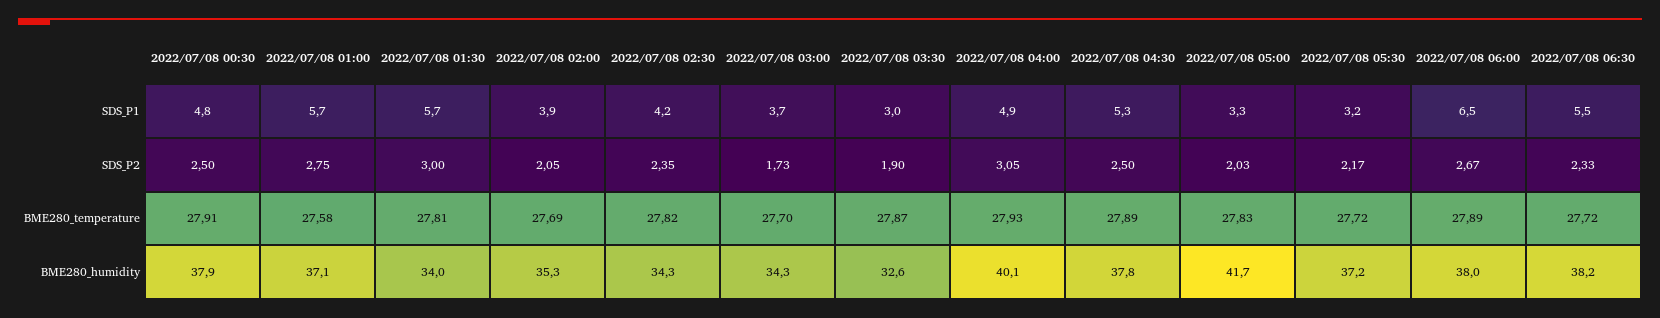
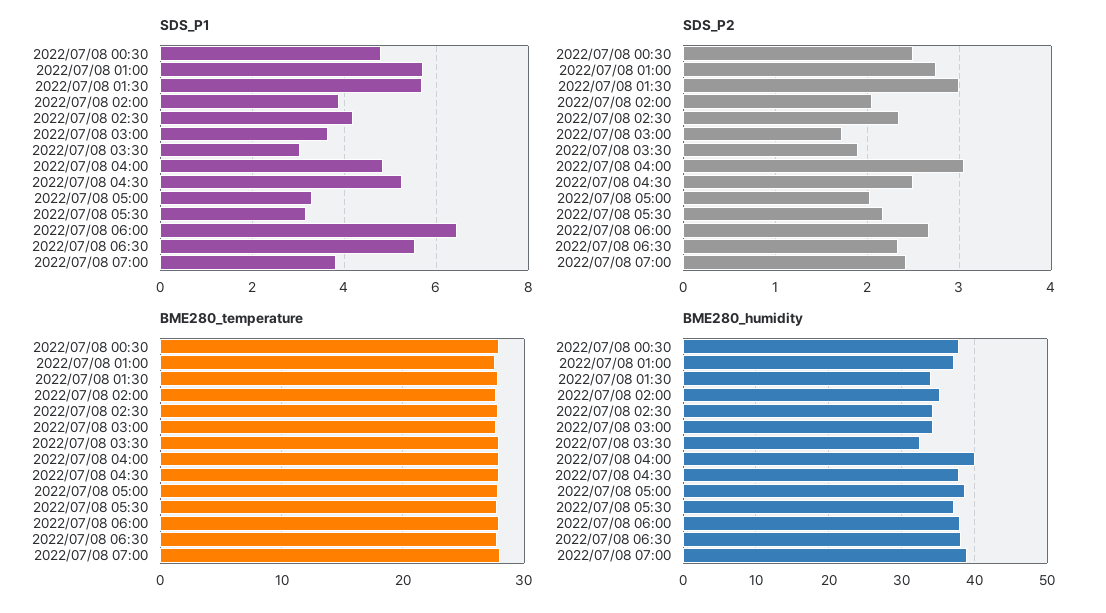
BME280_humidity, 2022/07/08 05:00: 41.7 -> 39
SDS_P1, 2022/07/08 07:00: none -> 3.8
SDS_P2, 2022/07/08 07:00: none -> 2.4
BME280_temperature, 2022/07/08 07:00: none -> 28
BME280_humidity, 2022/07/08 07:00: none -> 39

